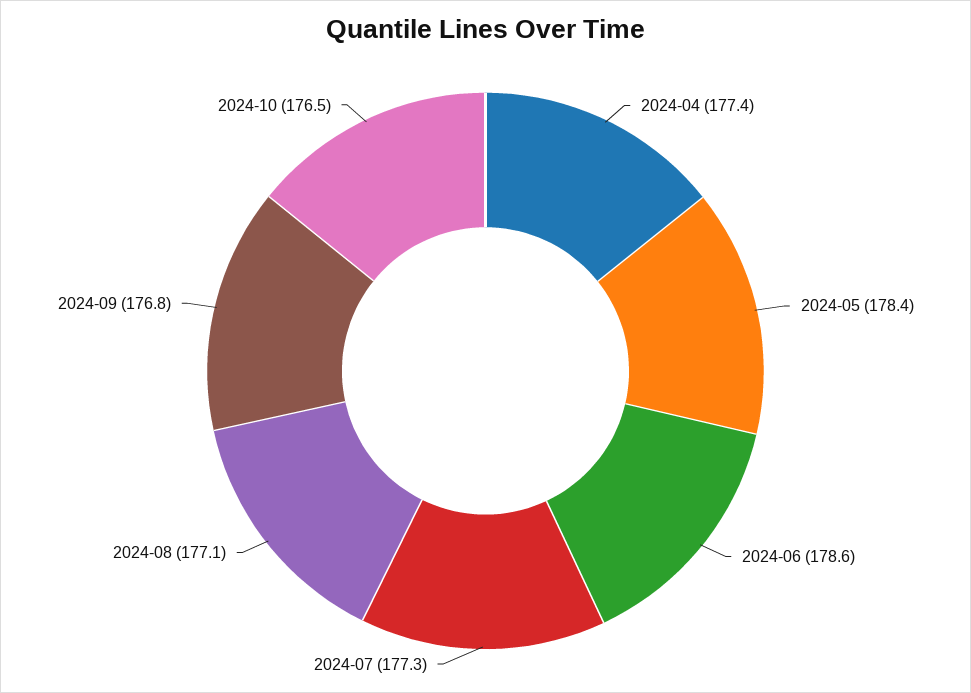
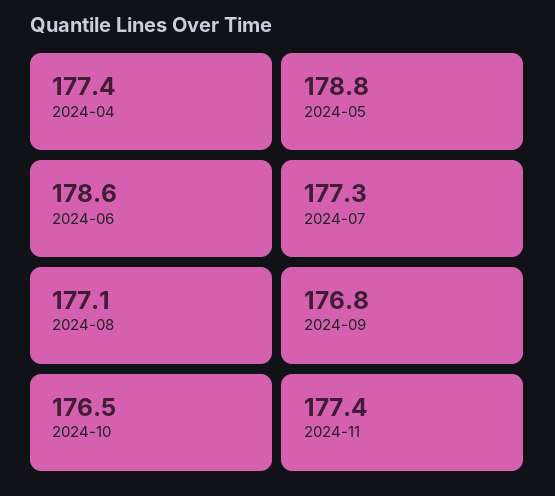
2024-05: 178.4 -> 178.8
2024-11: none -> 177.4

